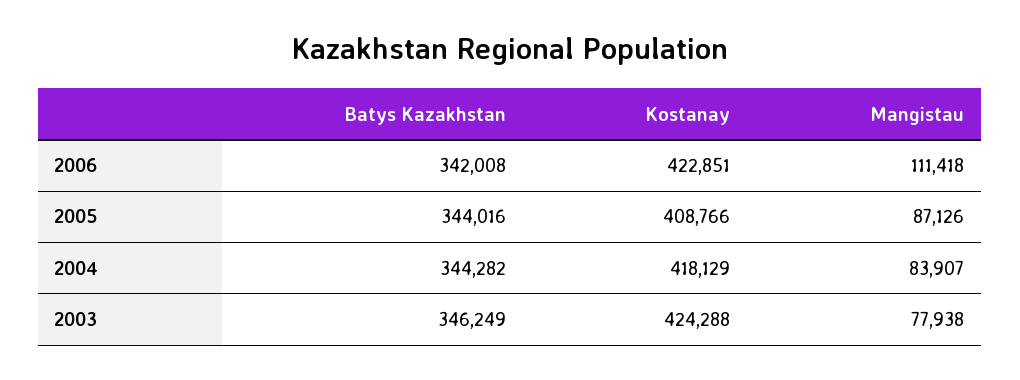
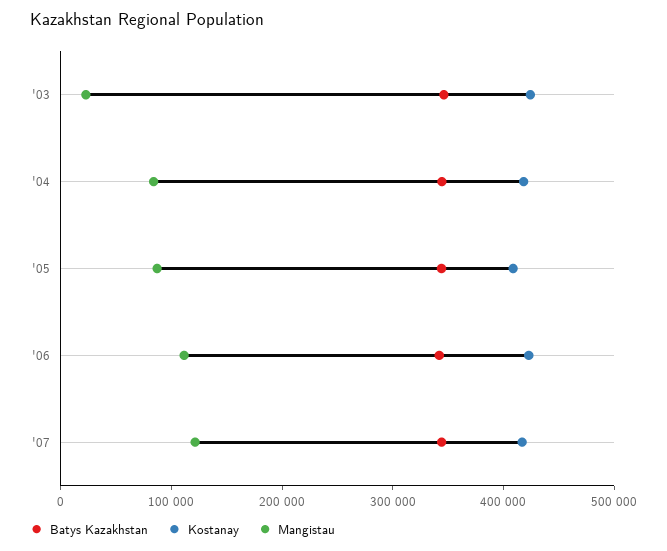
Mangistau, 2003: 77938 -> 20000
Batys Kazakhstan, '07: none -> 340000
Kostanay, '07: none -> 420000
Mangistau, '07: none -> 120000

